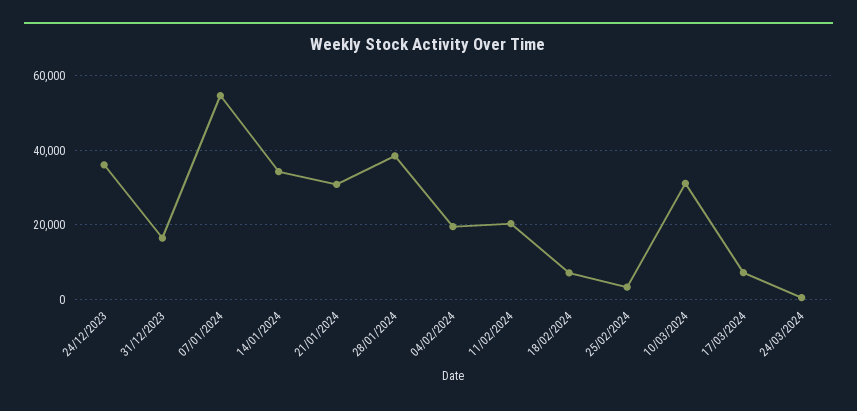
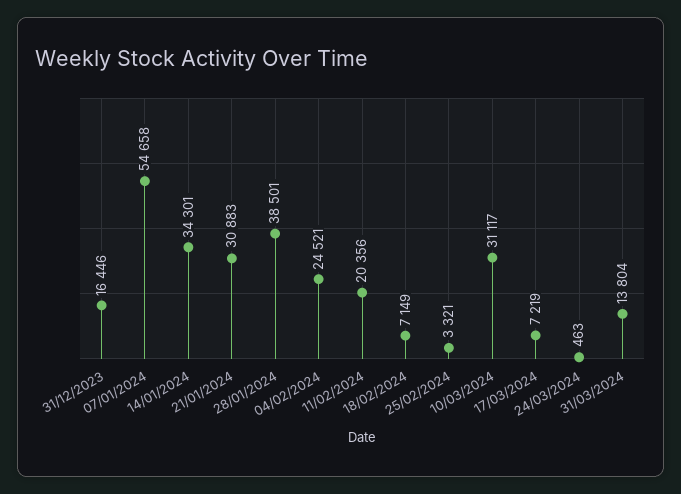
24/12/2023: 36000 -> none
04/02/2024: 20000 -> 24521
31/03/2024: none -> 13804

